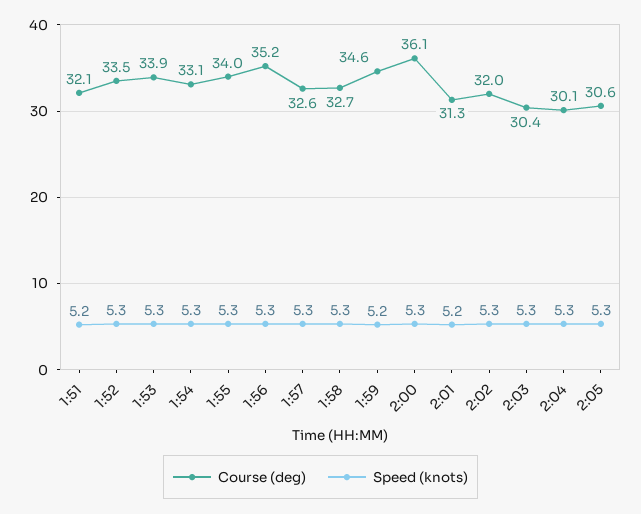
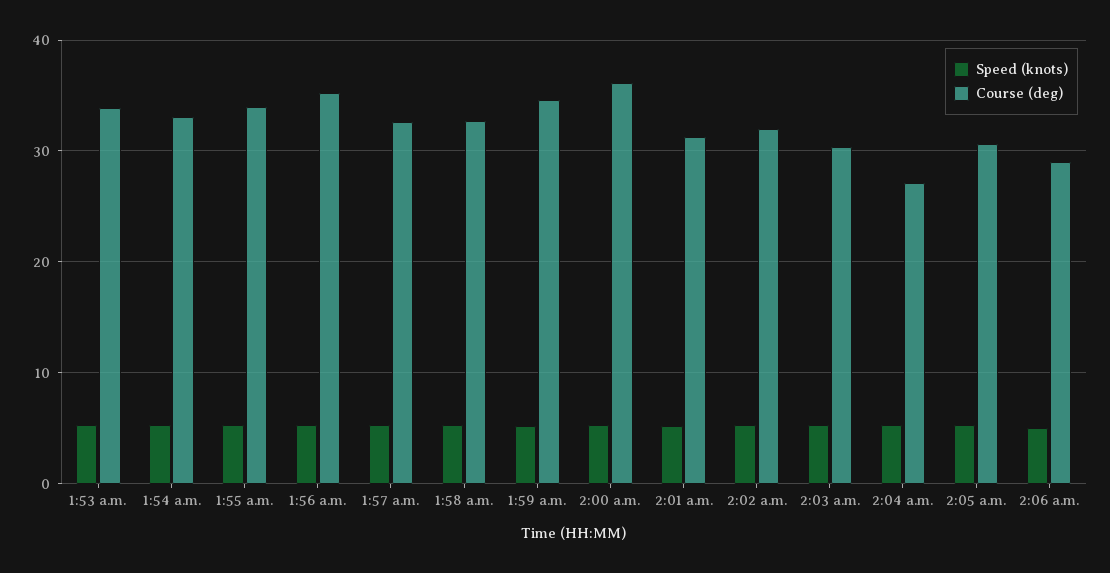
Course (deg), 1:51: 32.1 -> none
Speed (knots), 1:51: 5.2 -> none
Course (deg), 1:52: 33.5 -> none
Speed (knots), 1:52: 5.3 -> none
Course (deg), 2:04: 30.1 -> 27
Speed (knots), 2:06 a.m.: none -> 5
Course (deg), 2:06 a.m.: none -> 29

